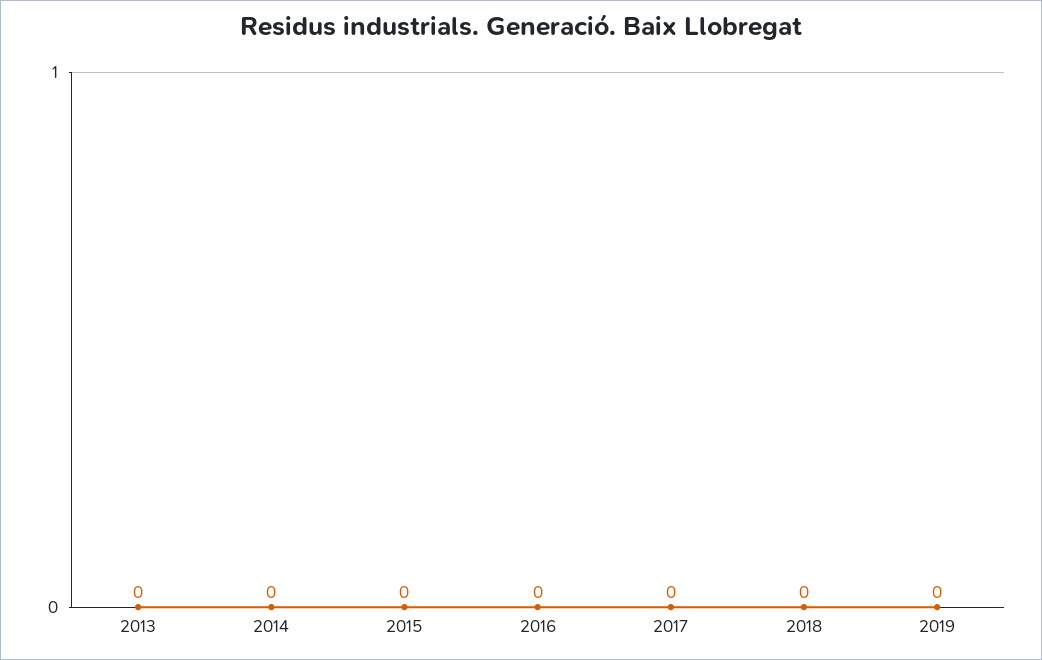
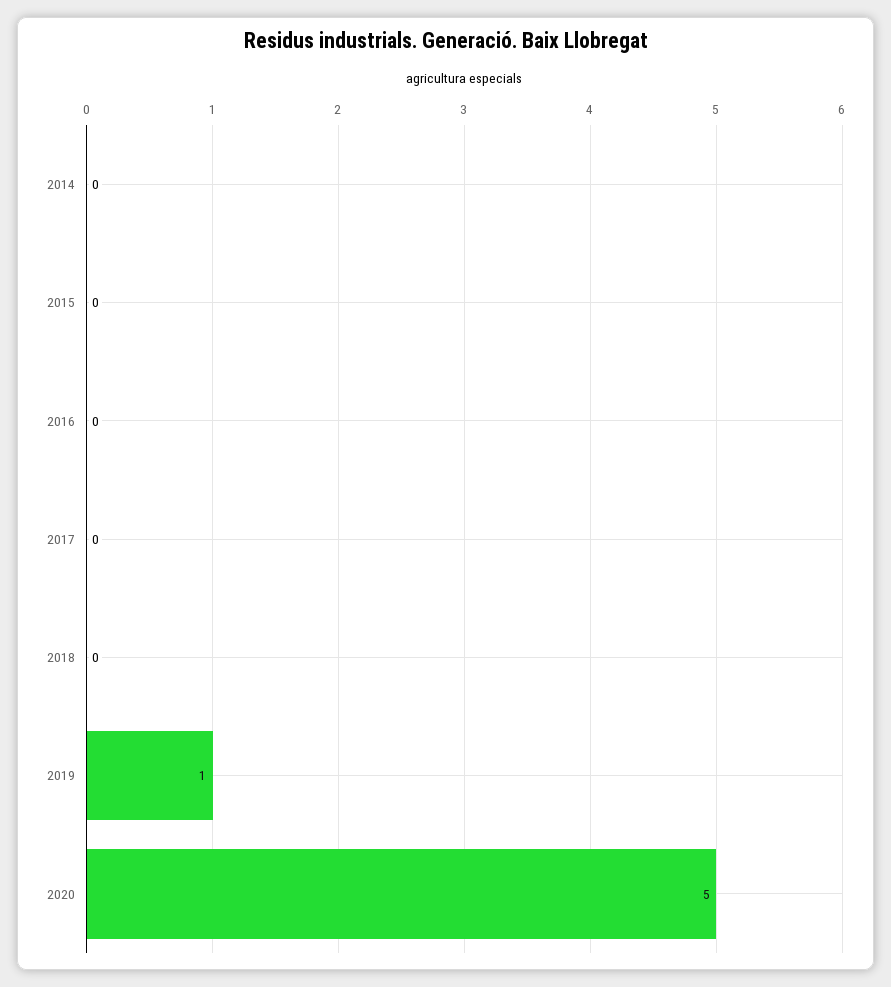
2013: 0 -> none
2019: 0 -> 1
2020: none -> 5

